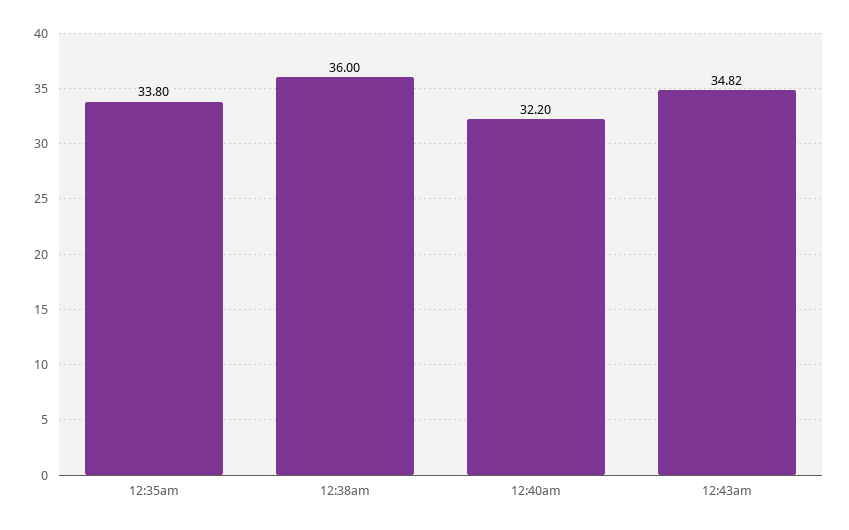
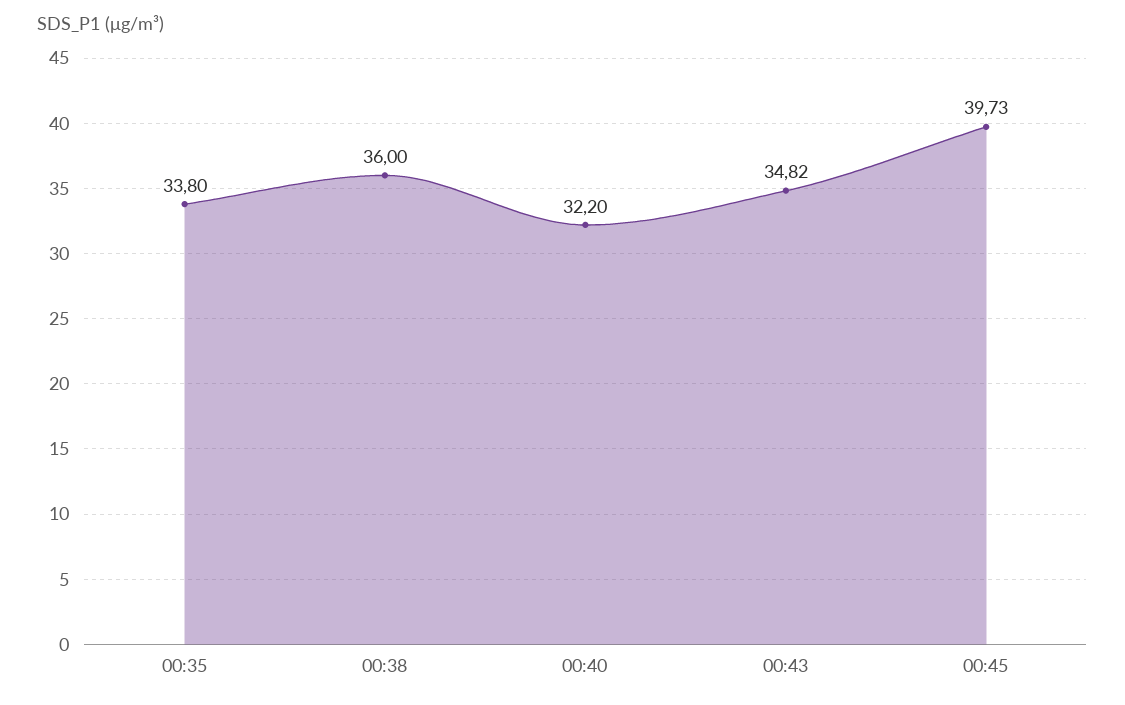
00:45: none -> 39.73

